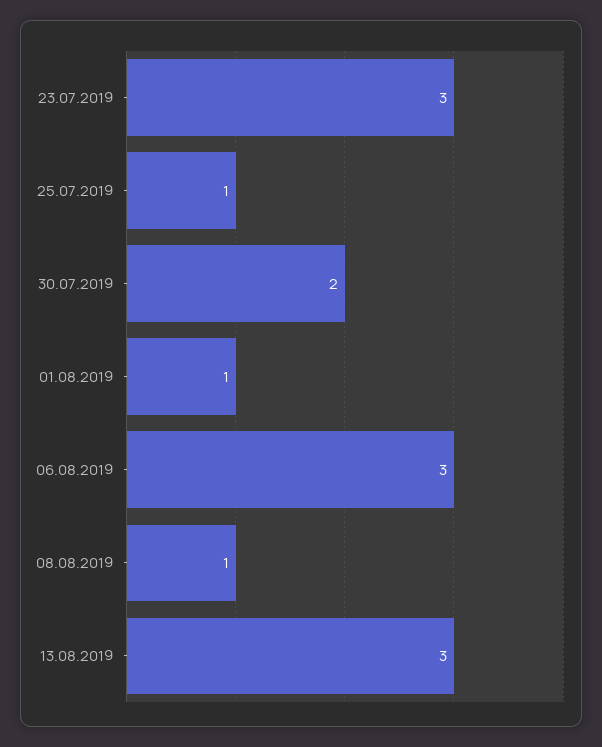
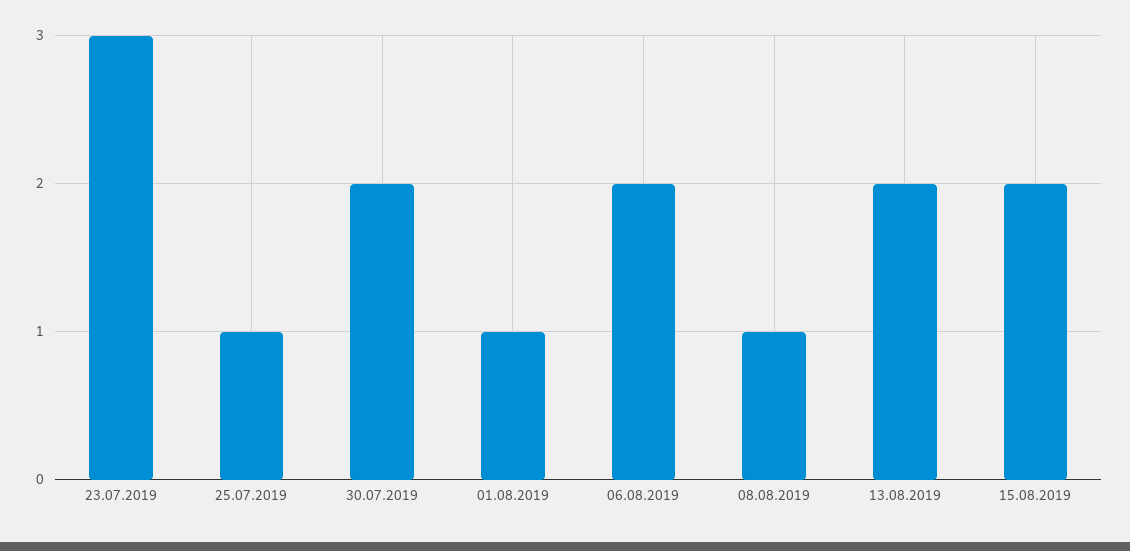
06.08.2019: 3 -> 2
13.08.2019: 3 -> 2
15.08.2019: none -> 2

